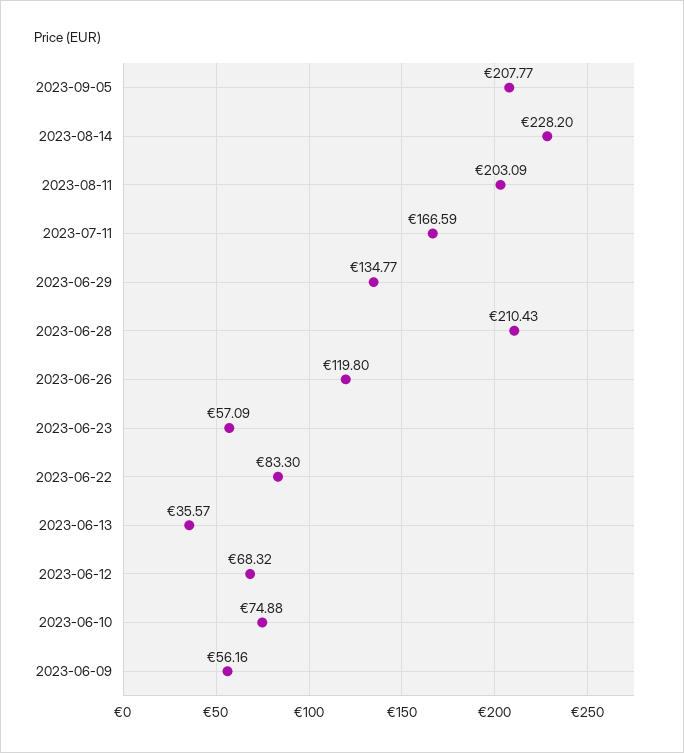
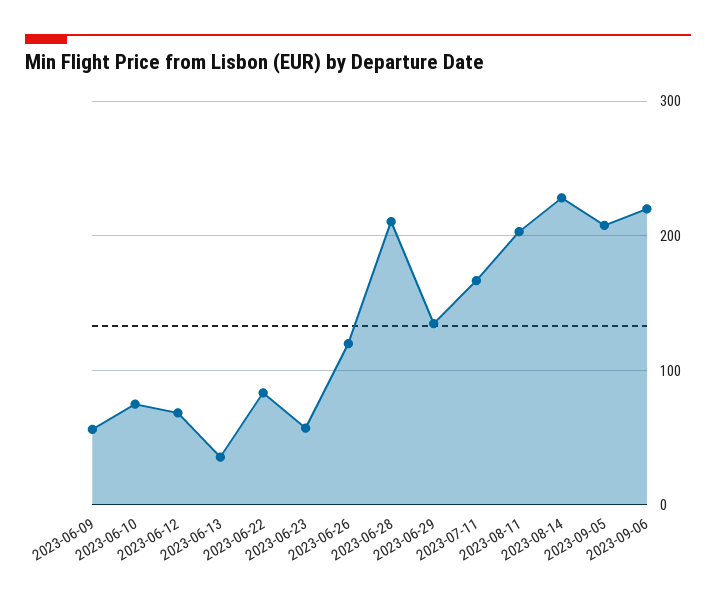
2023-09-06: none -> 220

